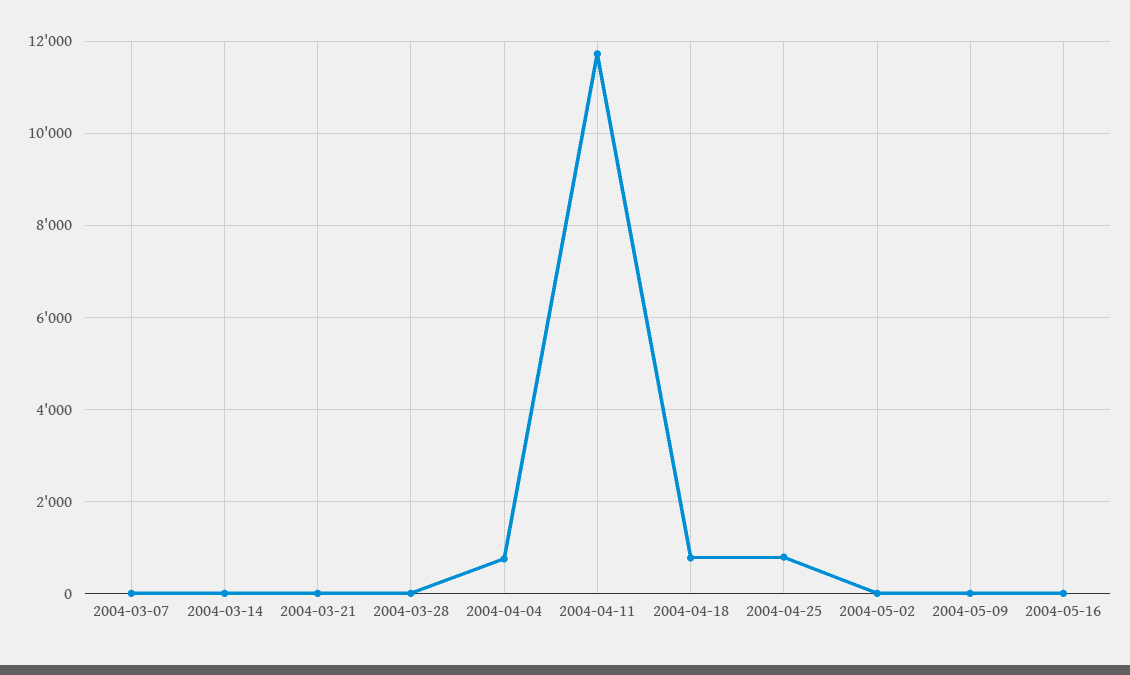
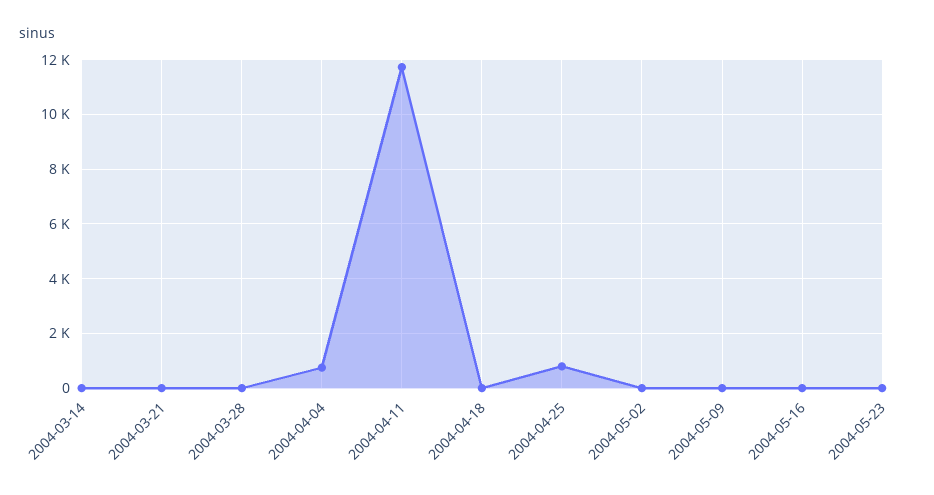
2004-03-07: 0 -> none
2004-04-18: 800 -> 0
2004-05-23: none -> 0

